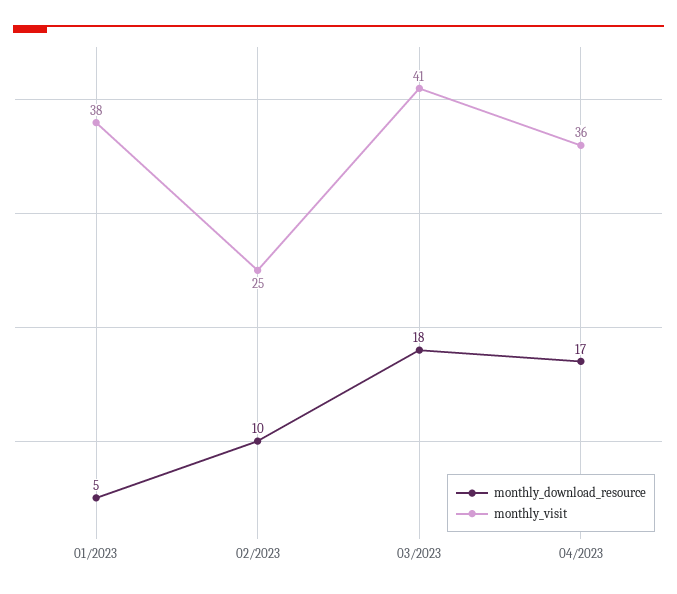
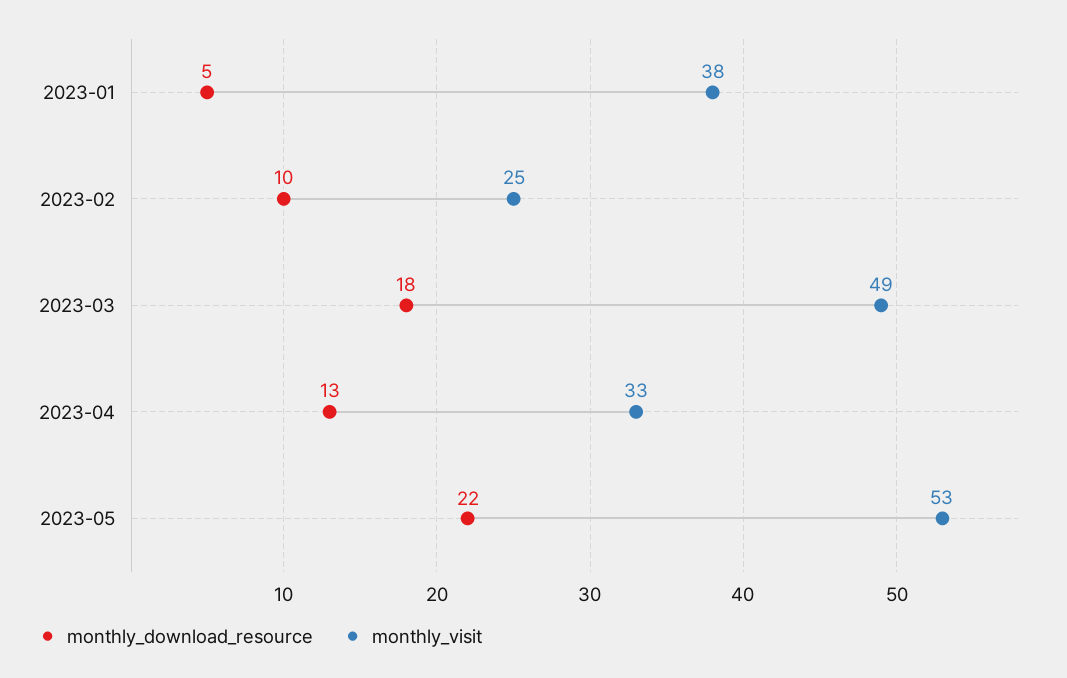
monthly_visit, 03/2023: 41 -> 49
monthly_download_resource, 04/2023: 17 -> 13
monthly_visit, 04/2023: 36 -> 33
monthly_download_resource, 2023-05: none -> 22
monthly_visit, 2023-05: none -> 53

